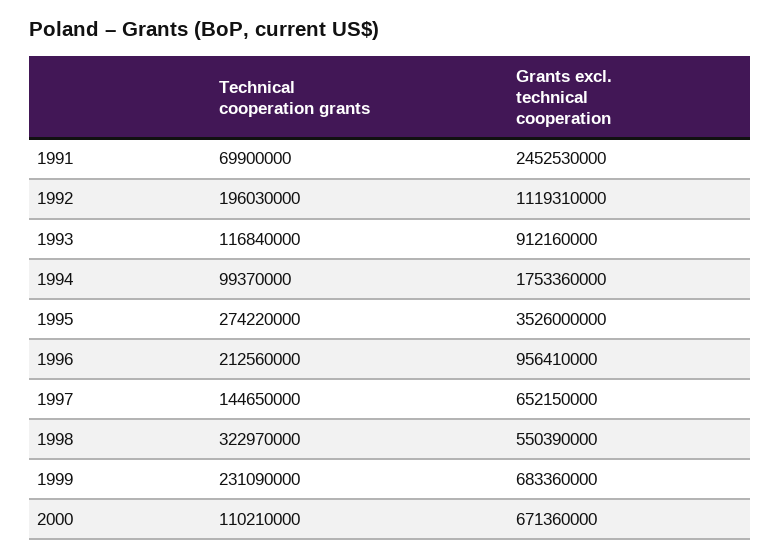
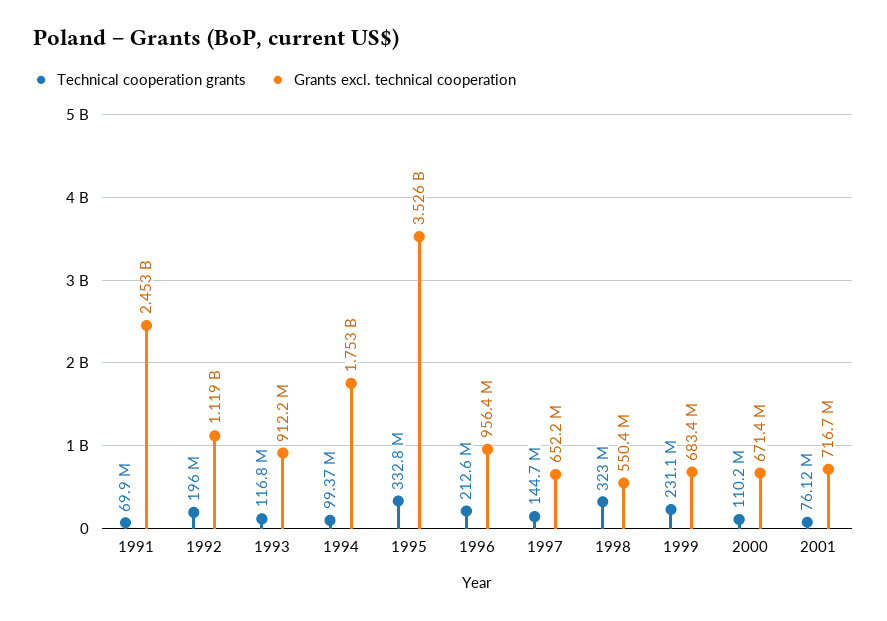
Technical cooperation grants, 1995: 274220000 -> 332800000
Technical cooperation grants, 2001: none -> 76120000
Grants excl. technical cooperation, 2001: none -> 716700000

